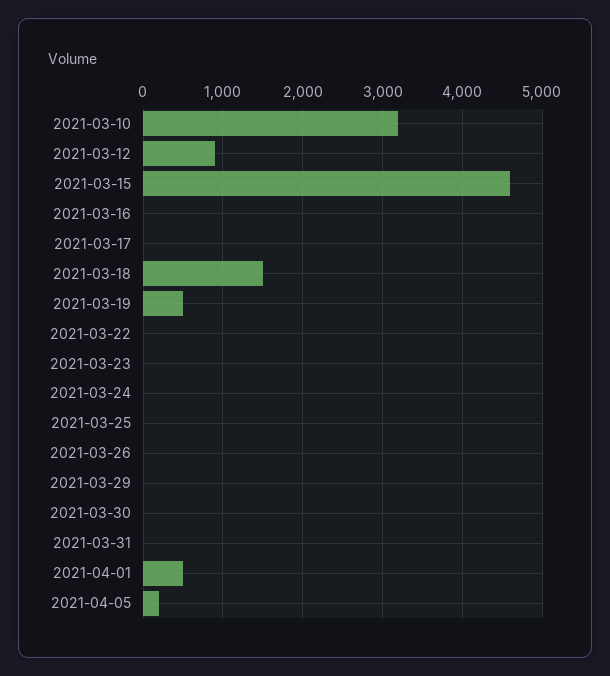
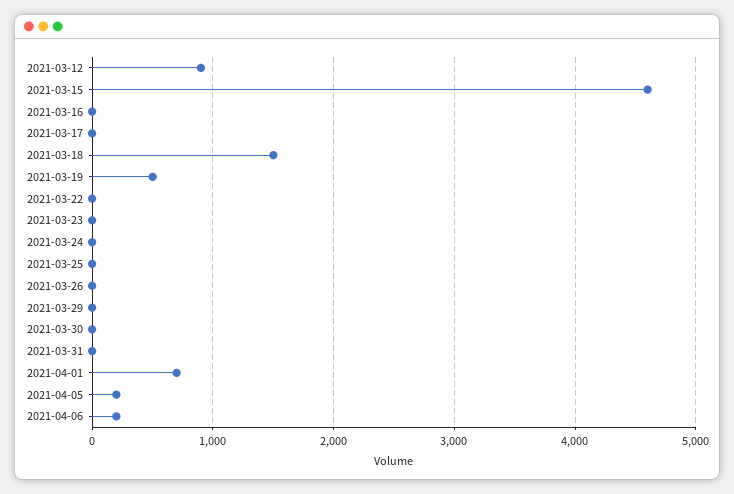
2021-03-10: 3200 -> none
2021-04-01: 500 -> 700
2021-04-06: none -> 200

